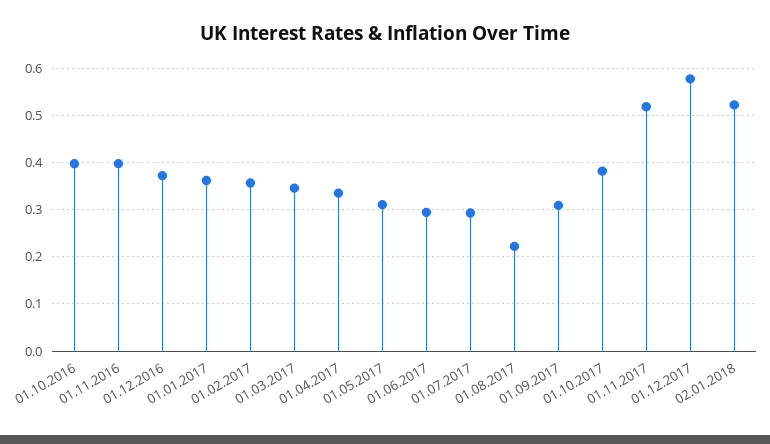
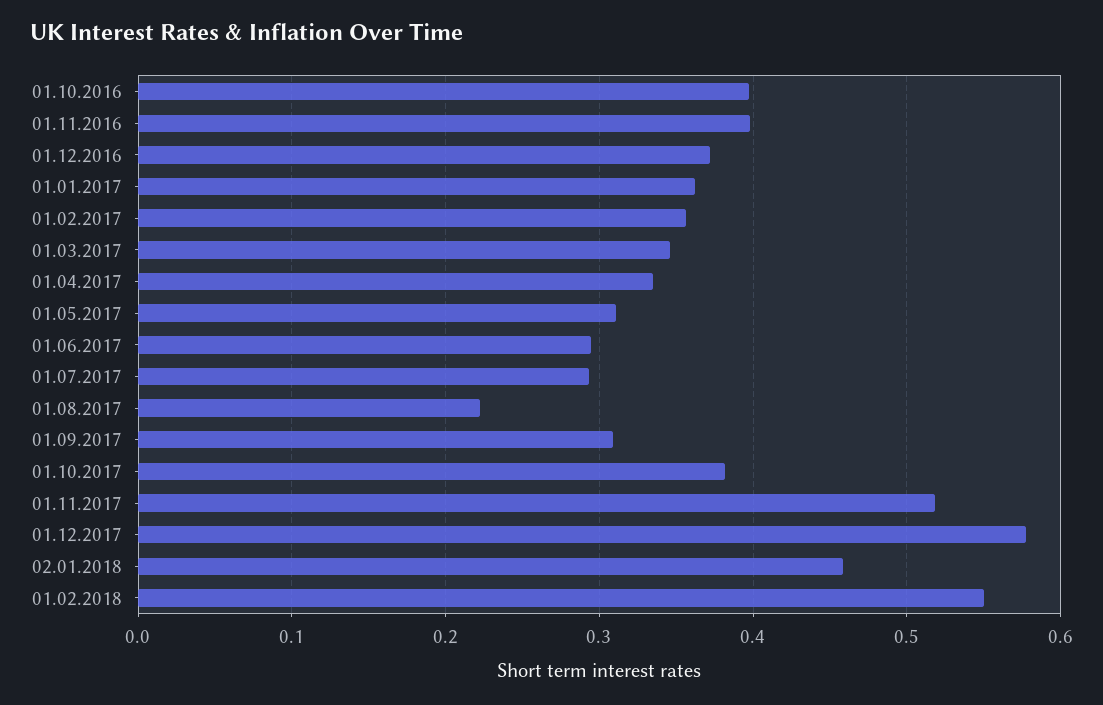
02.01.2018: 0.52 -> 0.46
01.02.2018: none -> 0.55

